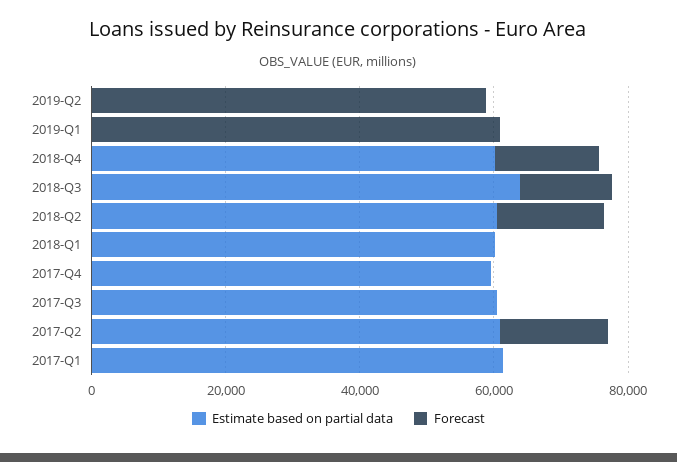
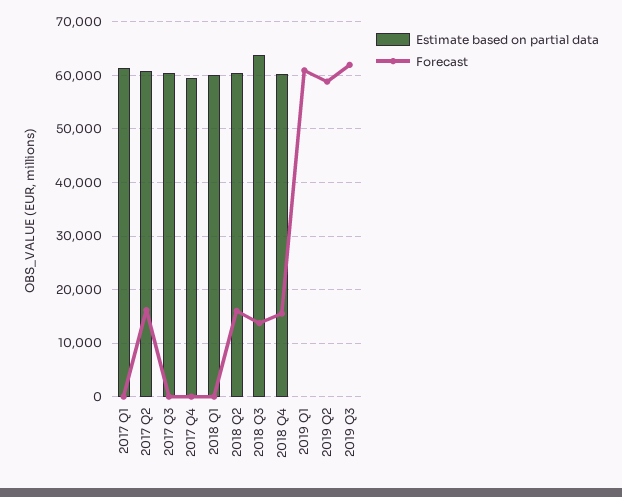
Estimate based on partial data, 2019 Q3: none -> 0
Forecast, 2019 Q3: none -> 62000

